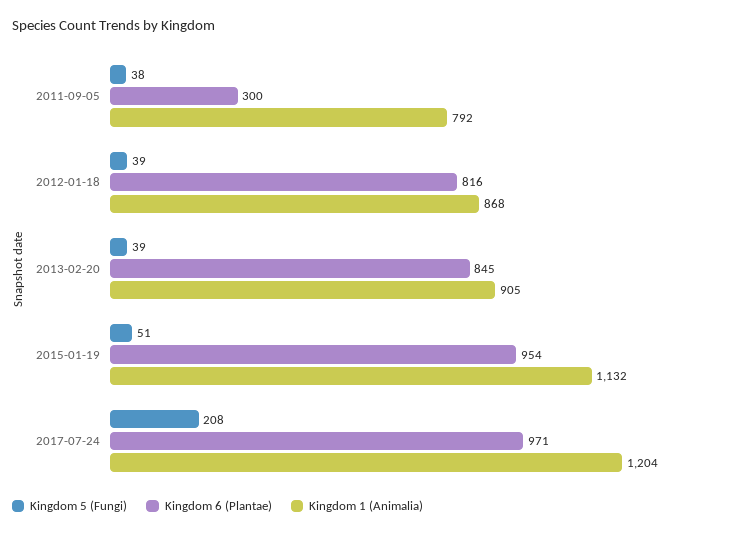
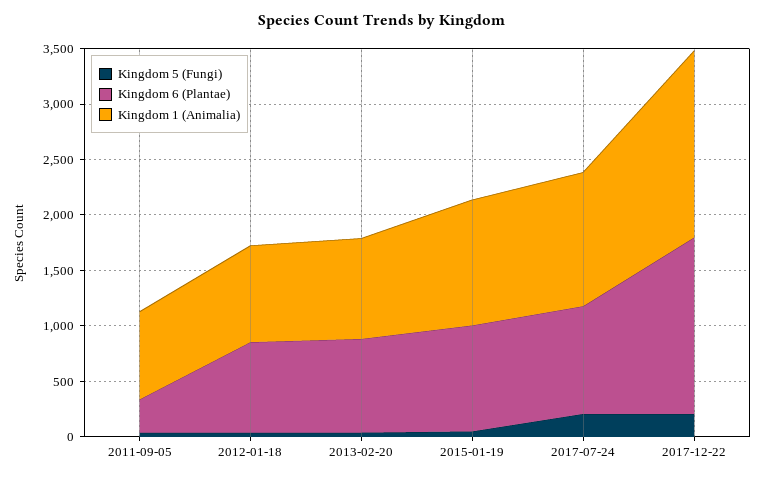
Kingdom 5 (Fungi), 2017-12-22: none -> 200
Kingdom 6 (Plantae), 2017-12-22: none -> 1600
Kingdom 1 (Animalia), 2017-12-22: none -> 1700

